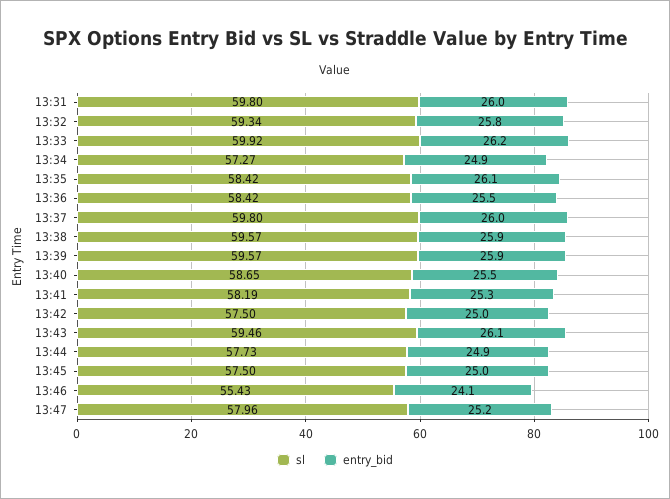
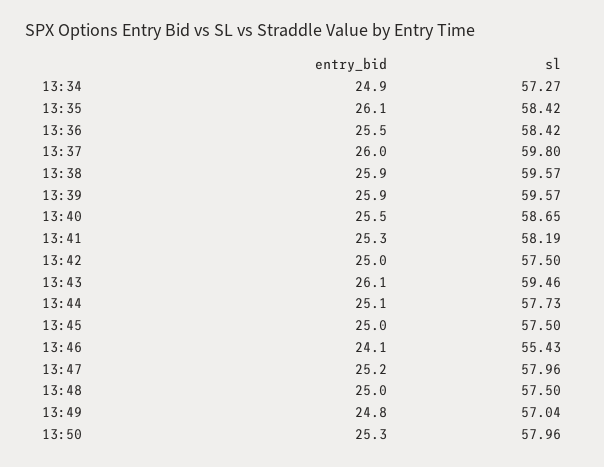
sl, 13:31: 59.8 -> none
entry_bid, 13:31: 26 -> none
sl, 13:32: 59.34 -> none
entry_bid, 13:32: 25.8 -> none
sl, 13:33: 59.92 -> none
entry_bid, 13:33: 26.2 -> none
entry_bid, 13:44: 24.9 -> 25.1
entry_bid, 13:48: none -> 25
sl, 13:48: none -> 57.5
entry_bid, 13:49: none -> 24.8
sl, 13:49: none -> 57.04
entry_bid, 13:50: none -> 25.3
sl, 13:50: none -> 57.96

